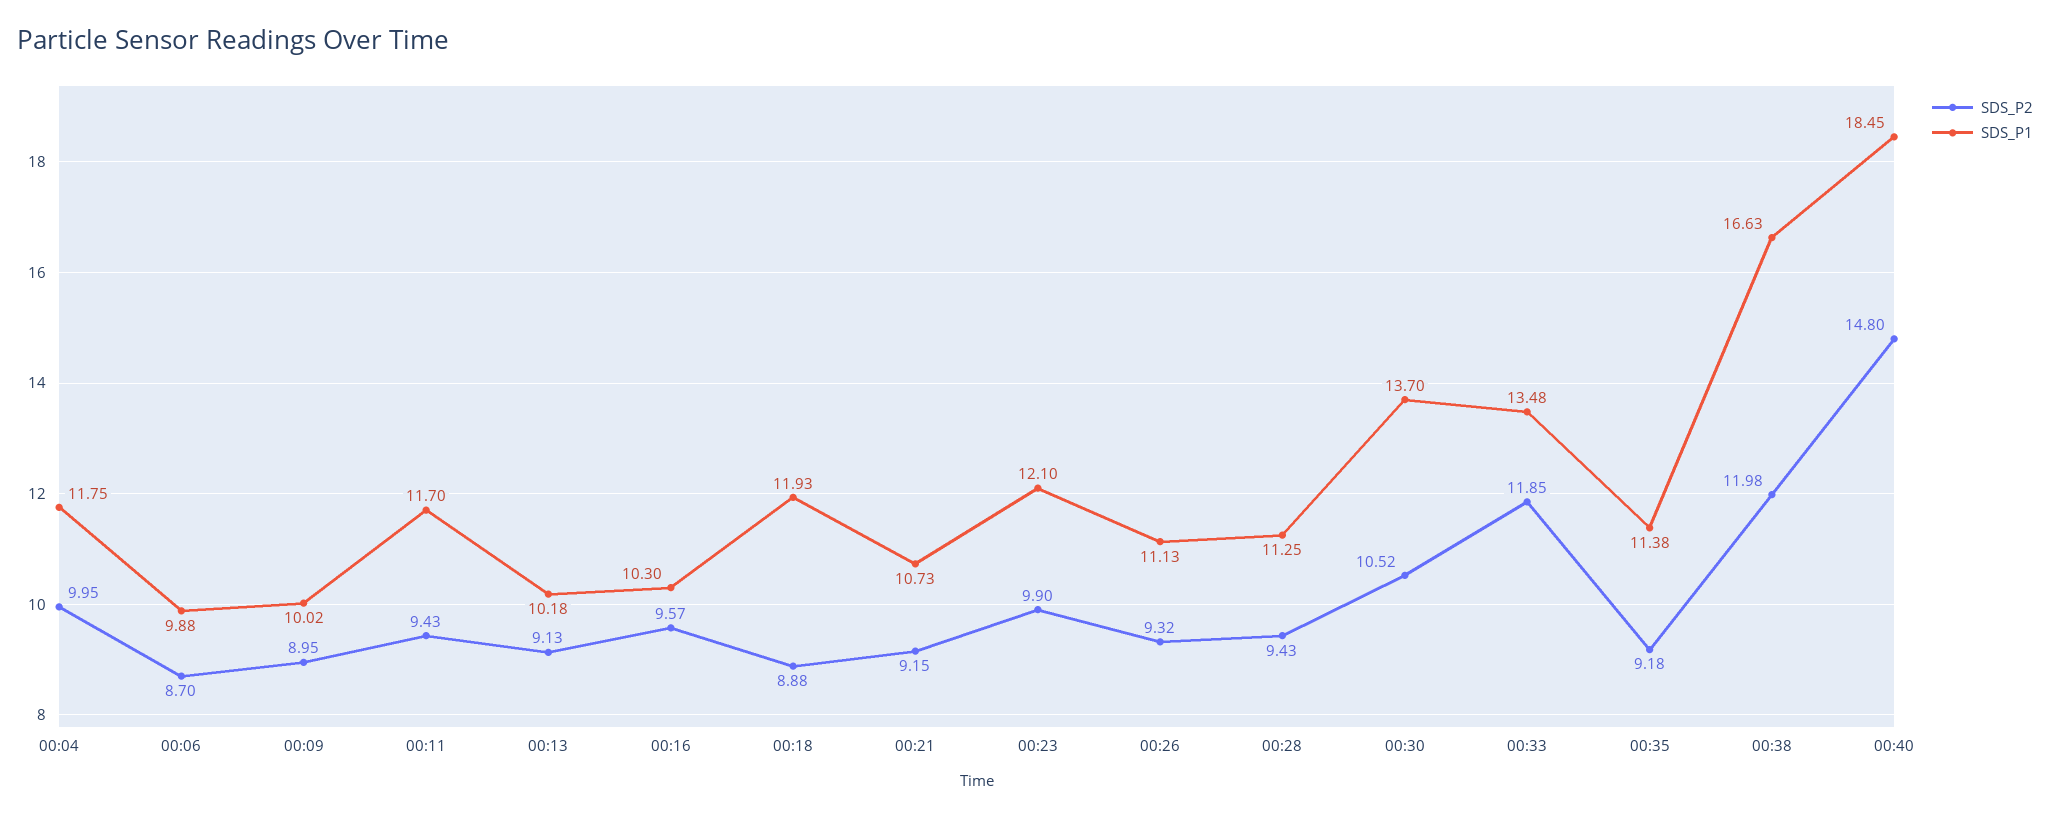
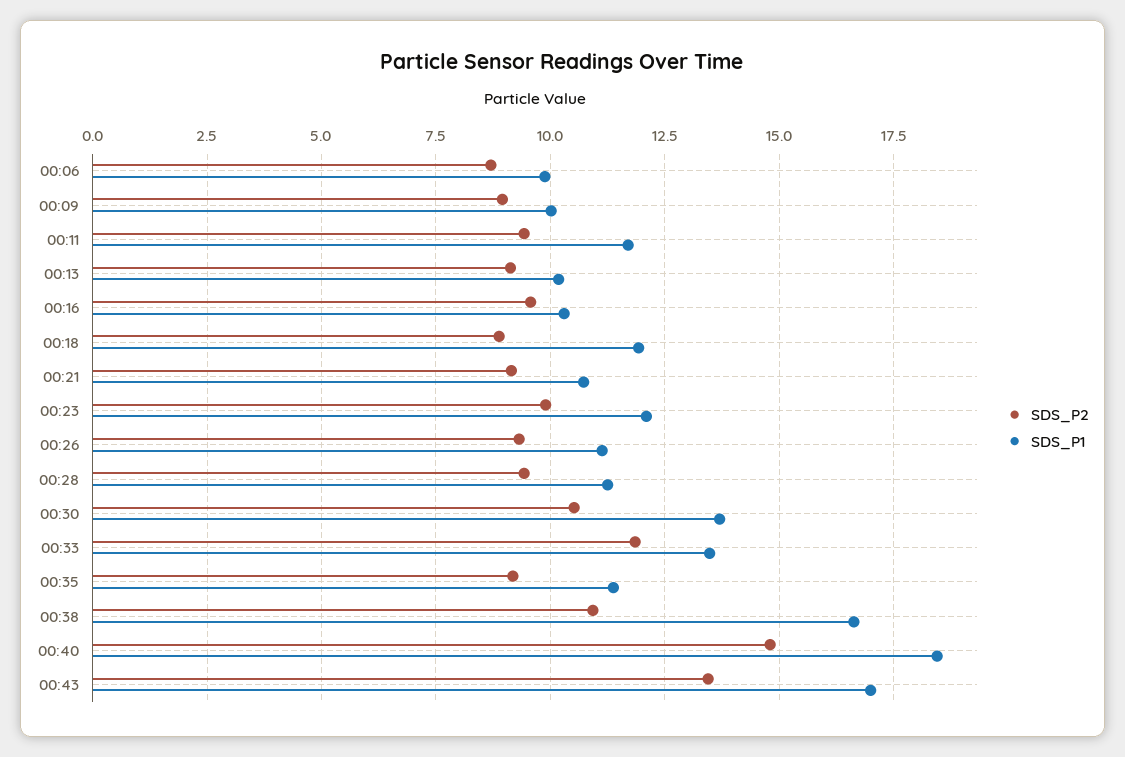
SDS_P2, 00:04: 9.95 -> none
SDS_P1, 00:04: 11.75 -> none
SDS_P2, 00:38: 11.98 -> 11
SDS_P2, 00:43: none -> 13.5
SDS_P1, 00:43: none -> 17

